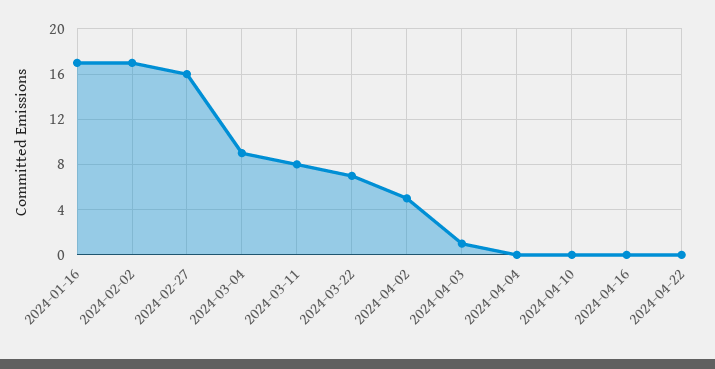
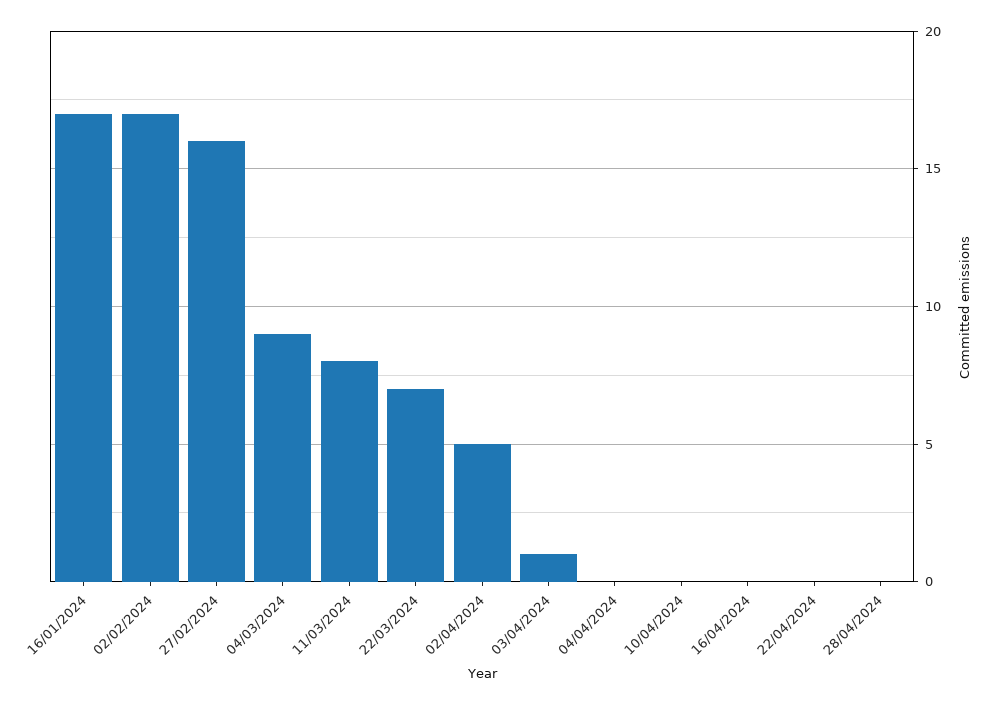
28/04/2024: none -> 0

